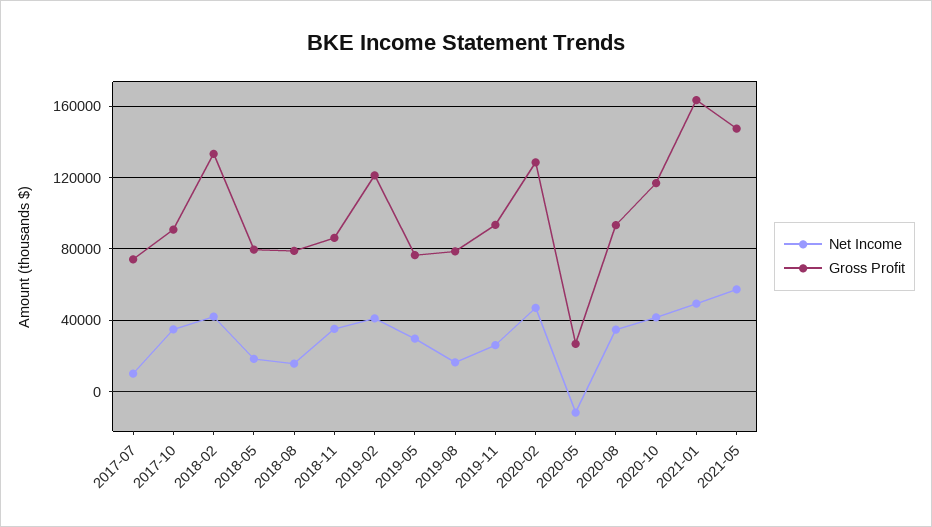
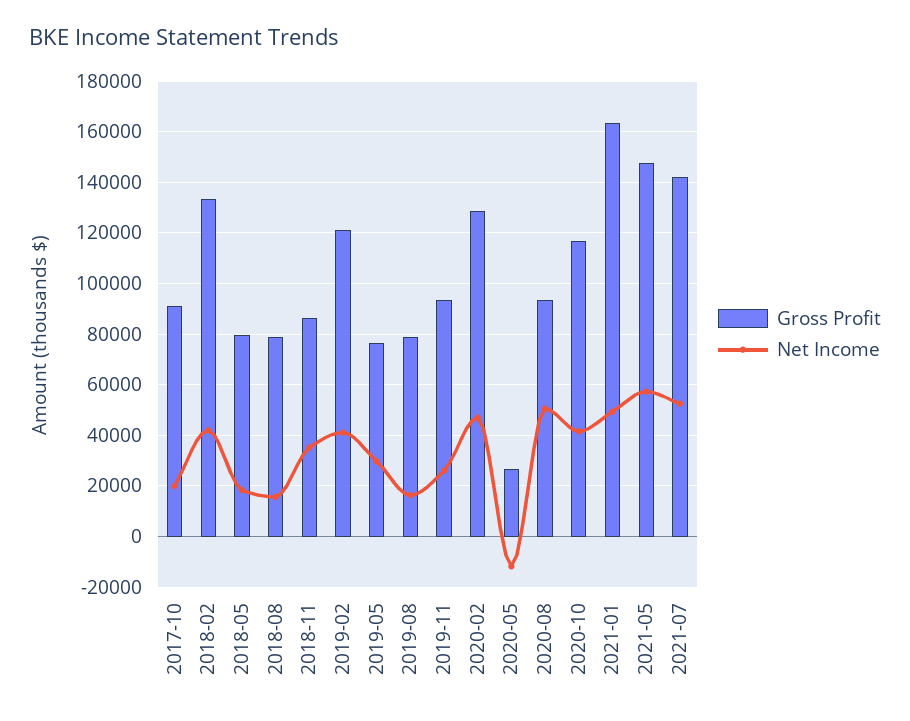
Net Income, 2017-07: 10000 -> none
Gross Profit, 2017-07: 75000 -> none
Net Income, 2017-10: 35000 -> 20000
Net Income, 2020-08: 35000 -> 50000
Gross Profit, 2021-07: none -> 142500
Net Income, 2021-07: none -> 52500

